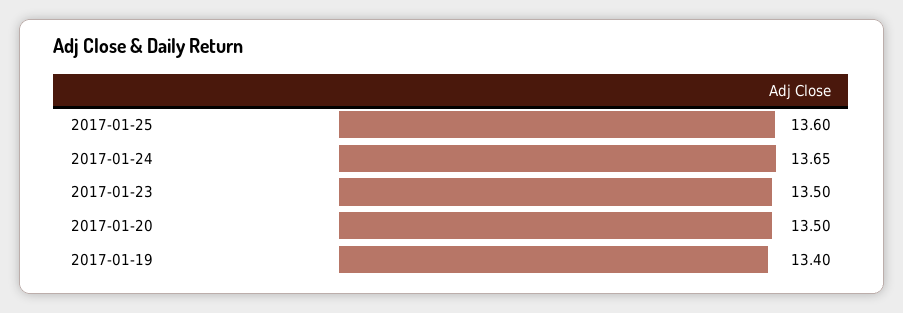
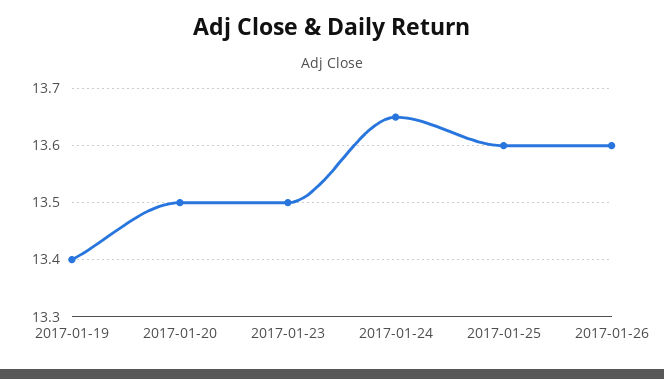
2017-01-26: none -> 13.6

